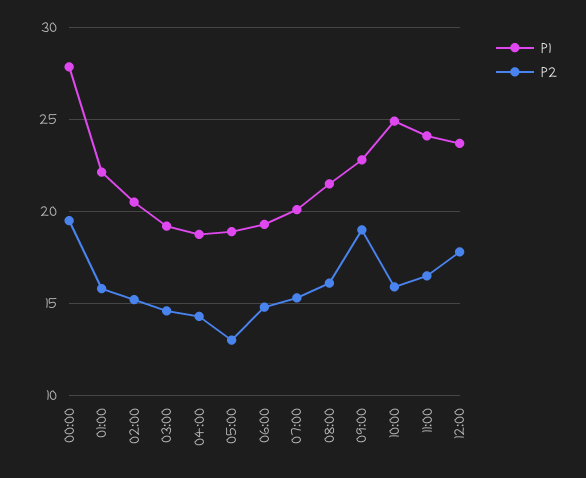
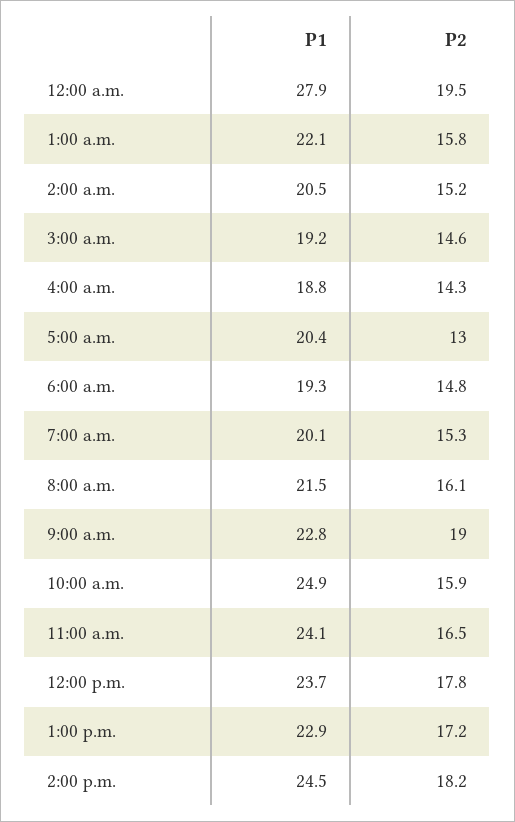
P1, 05:00: 19 -> 20.4
P1, 1:00 p.m.: none -> 22.9
P2, 1:00 p.m.: none -> 17.2
P1, 2:00 p.m.: none -> 24.5
P2, 2:00 p.m.: none -> 18.2

